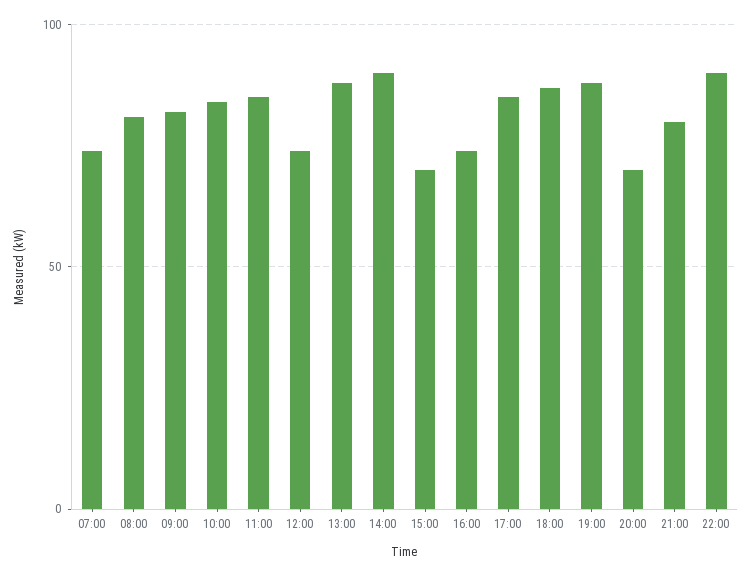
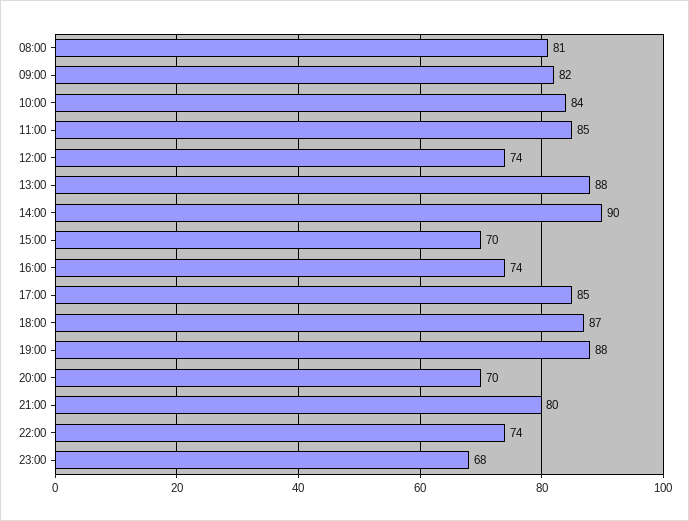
07:00: 75 -> none
22:00: 90 -> 74
23:00: none -> 68

